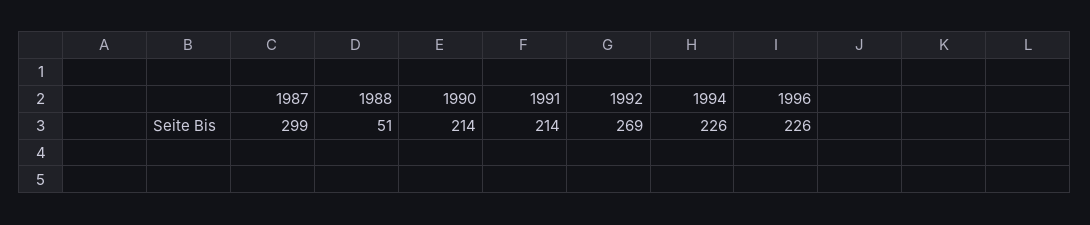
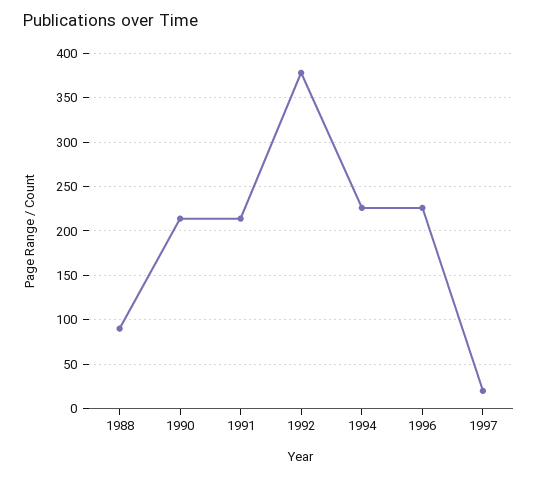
1987: 299 -> none
1988: 51 -> 90
1992: 269 -> 380
1997: none -> 20

